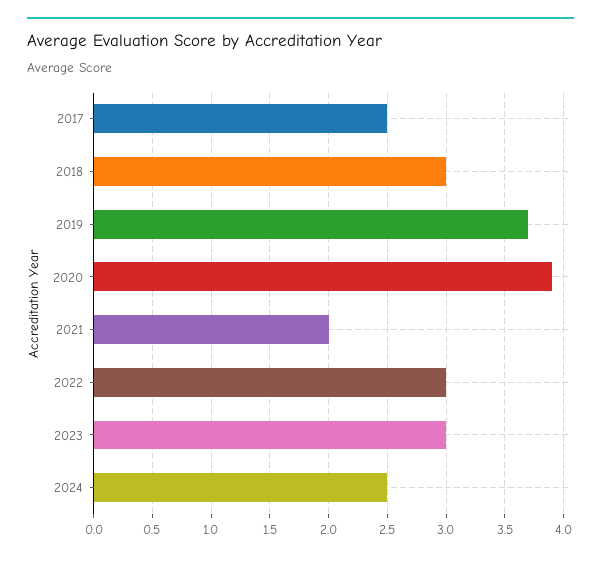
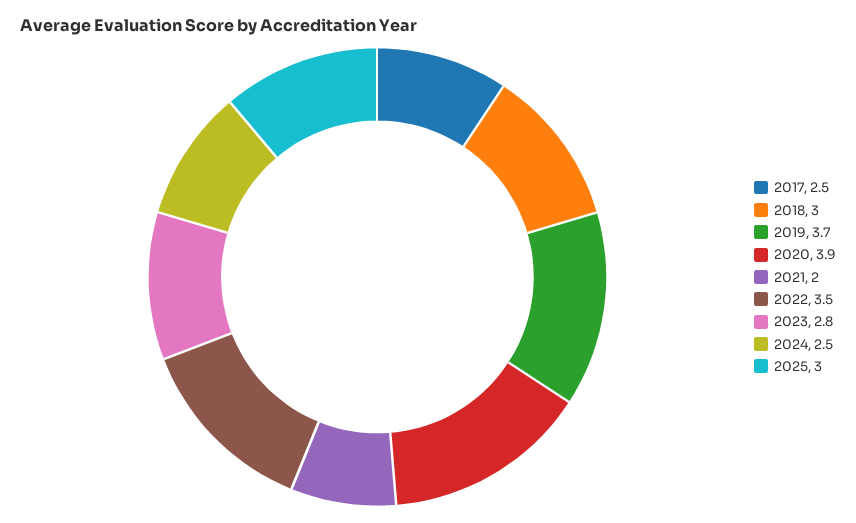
2022: 3 -> 3.5
2023: 3 -> 2.8
2025: none -> 3

